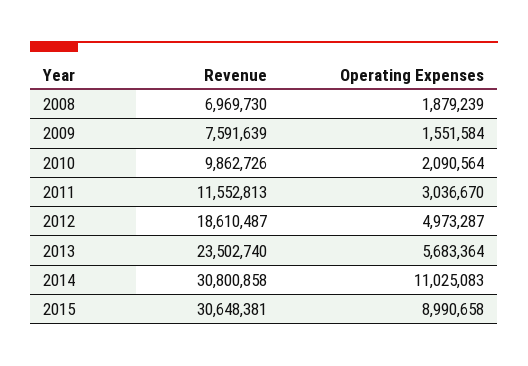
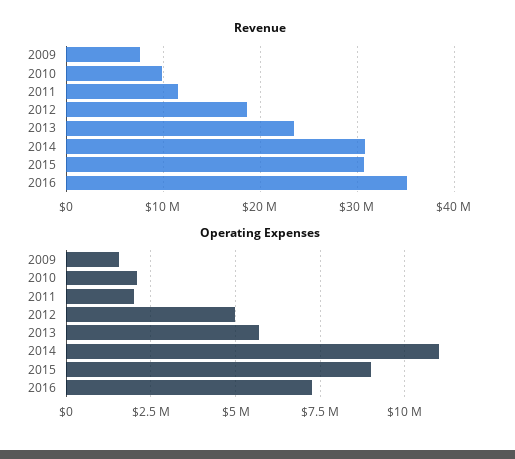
Revenue, 2008: 6969730 -> none
Operating Expenses, 2008: 1879239 -> none
Operating Expenses, 2011: 3036670 -> 2000000
Revenue, 2016: none -> 35000000
Operating Expenses, 2016: none -> 7250000

